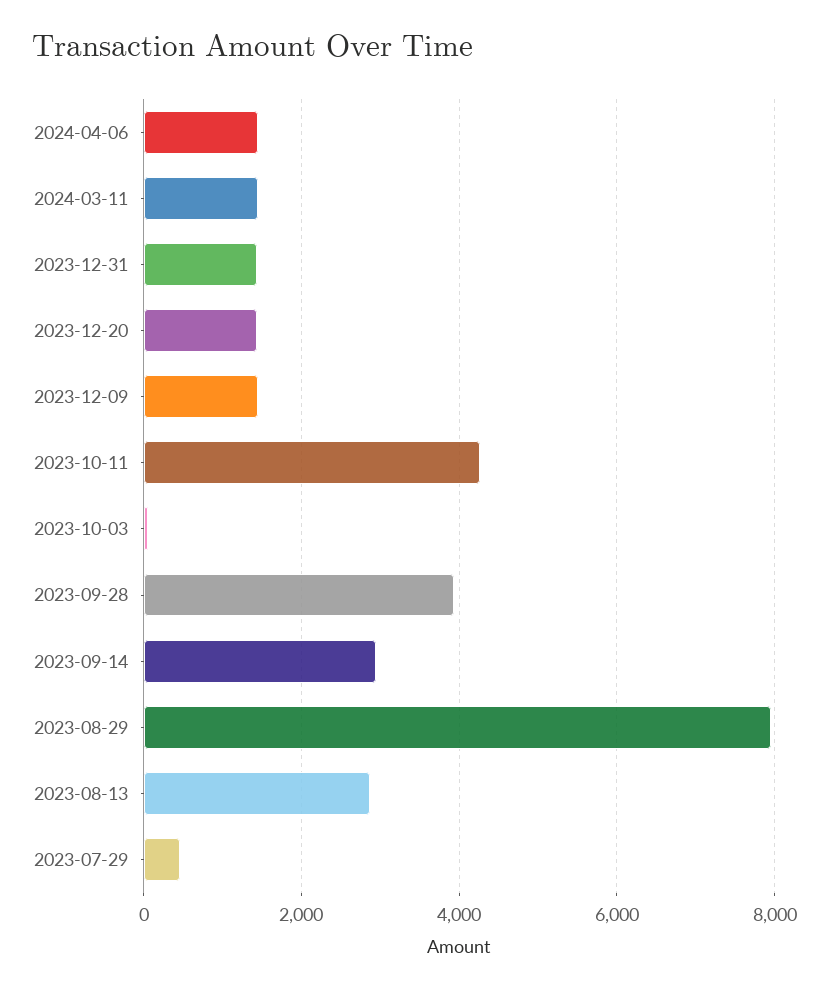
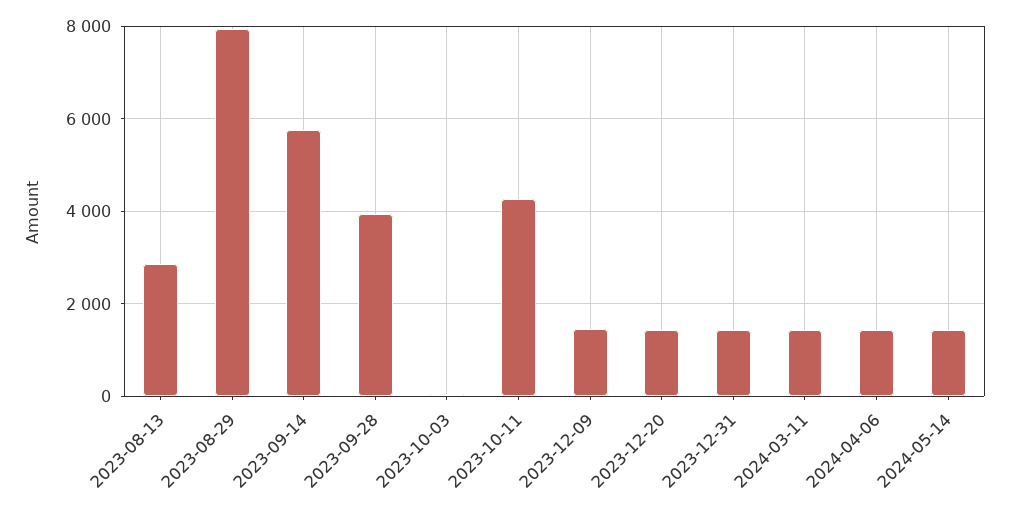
2023-09-14: 3000 -> 5800
2023-07-29: 400 -> none
2024-05-14: none -> 1400

